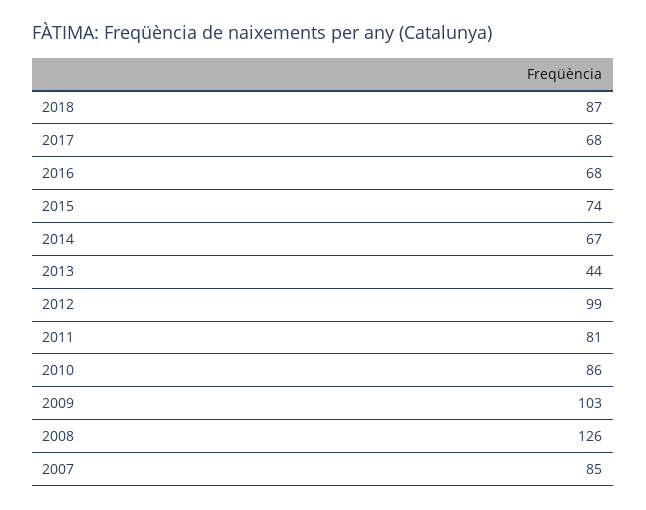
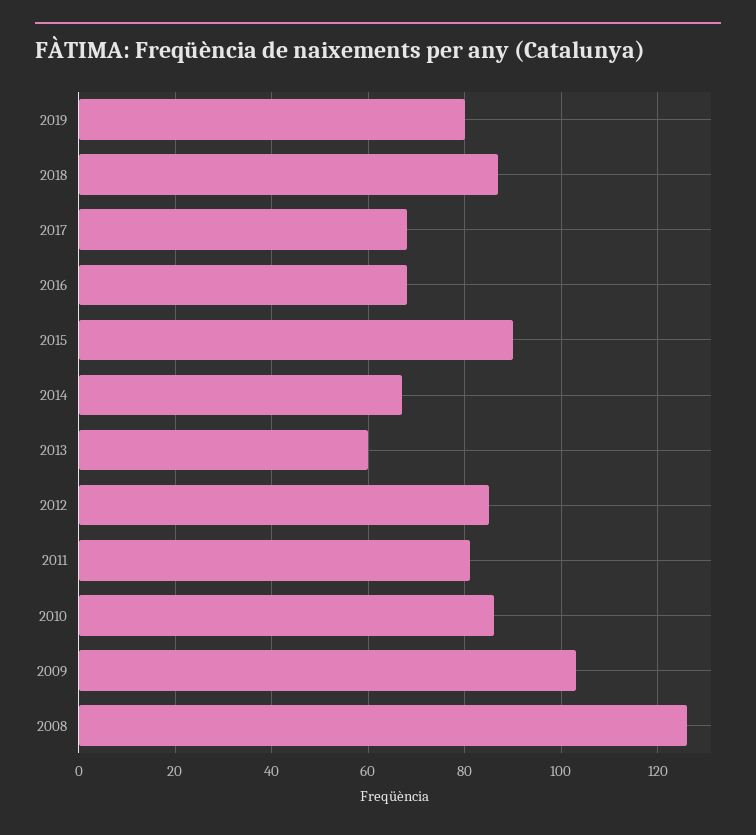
2015: 74 -> 90
2013: 44 -> 60
2012: 99 -> 85
2007: 85 -> none
2019: none -> 80

